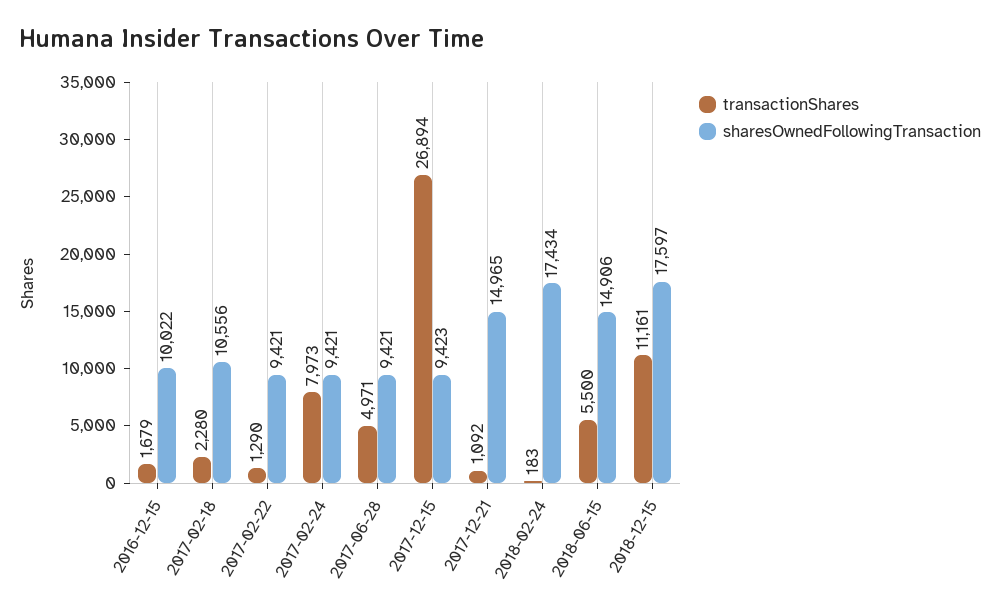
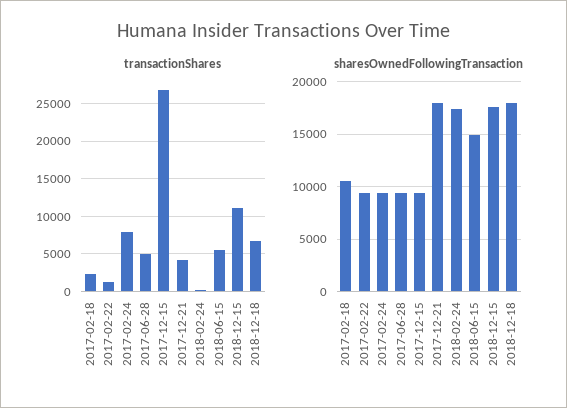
transactionShares, 2016-12-15: 1679 -> none
sharesOwnedFollowingTransaction, 2016-12-15: 10022 -> none
transactionShares, 2017-12-21: 1092 -> 4000
sharesOwnedFollowingTransaction, 2017-12-21: 14965 -> 18000
transactionShares, 2018-12-18: none -> 7000
sharesOwnedFollowingTransaction, 2018-12-18: none -> 18000

